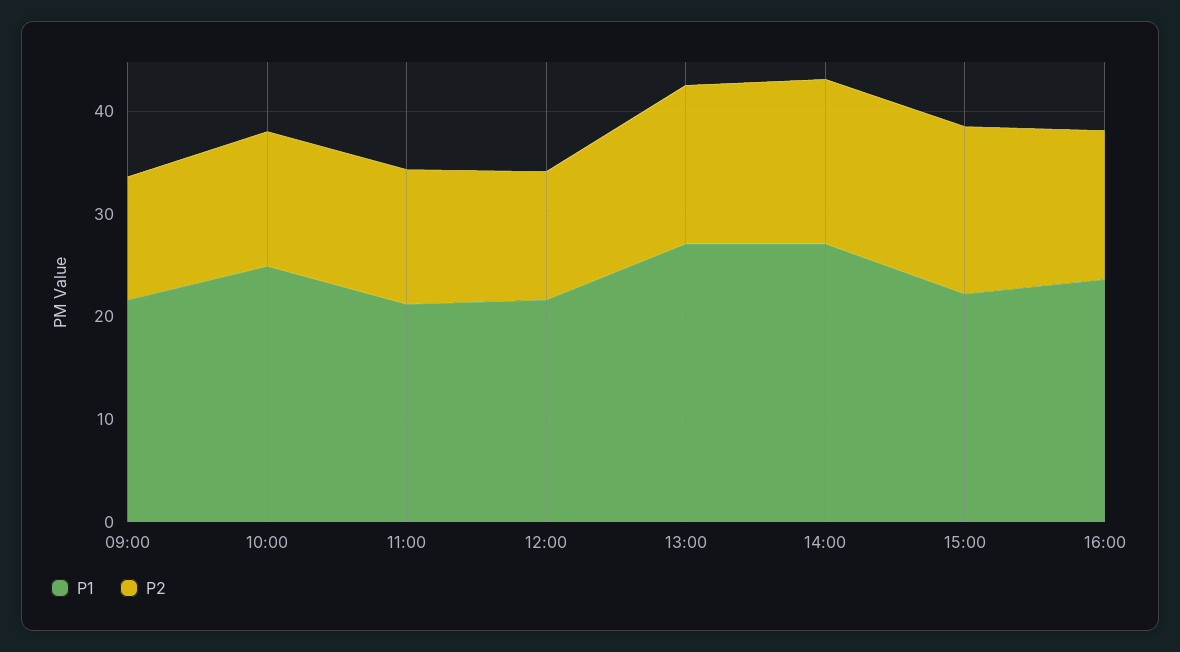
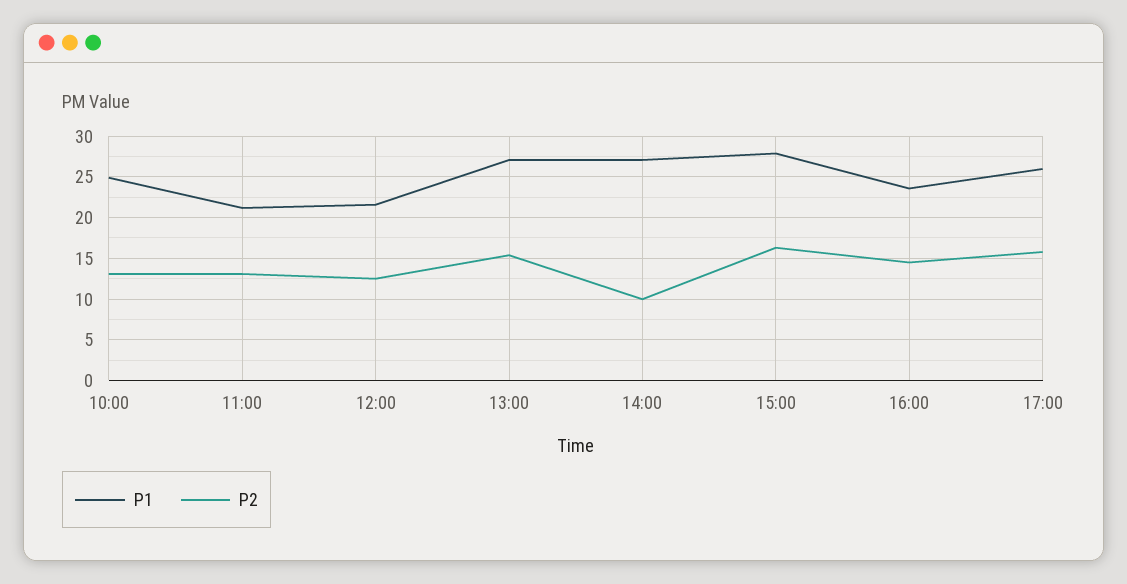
P1, 09:00: 22 -> none
P2, 09:00: 12 -> none
P2, 14:00: 16 -> 10
P1, 15:00: 22 -> 28
P1, 17:00: none -> 26
P2, 17:00: none -> 16

